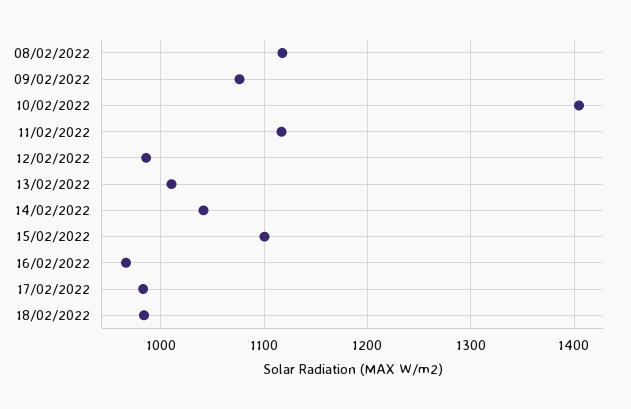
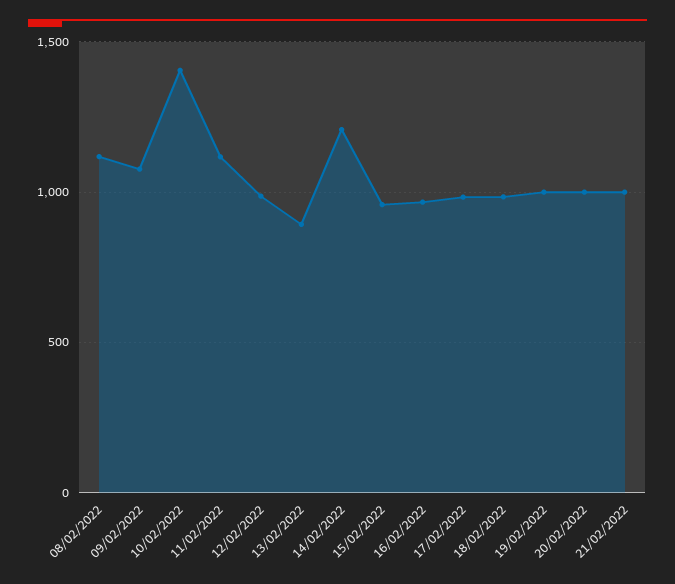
13/02/2022: 1010 -> 900
14/02/2022: 1040 -> 1200
15/02/2022: 1100 -> 950
19/02/2022: none -> 1000
20/02/2022: none -> 1000
21/02/2022: none -> 1000

